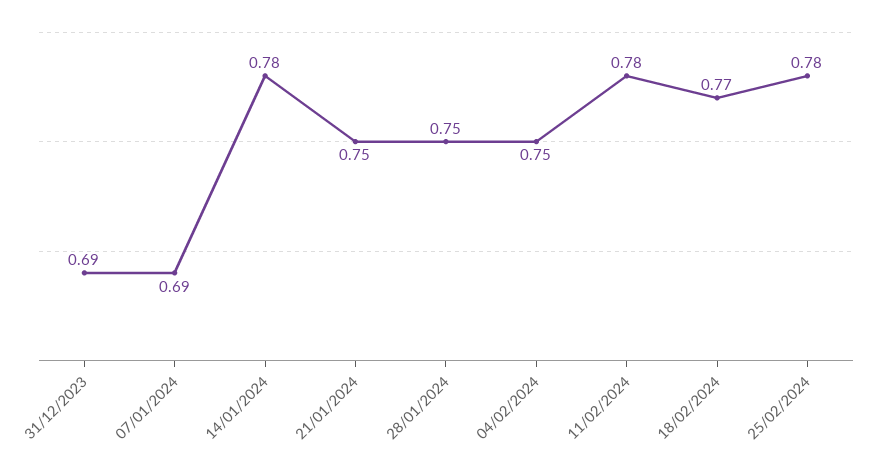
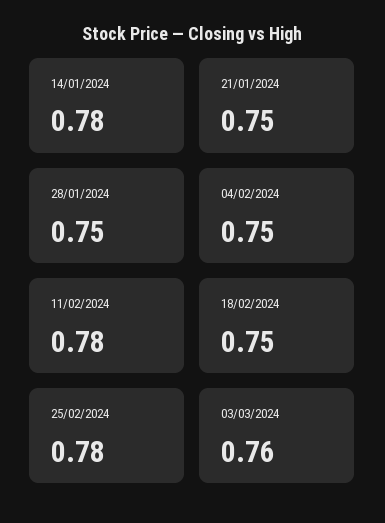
31/12/2023: 0.69 -> none
07/01/2024: 0.69 -> none
18/02/2024: 0.77 -> 0.75
03/03/2024: none -> 0.76

